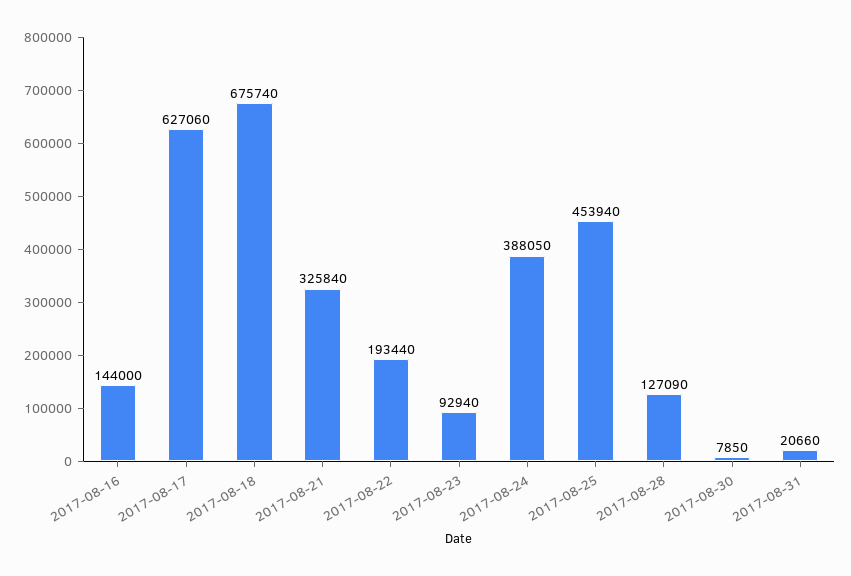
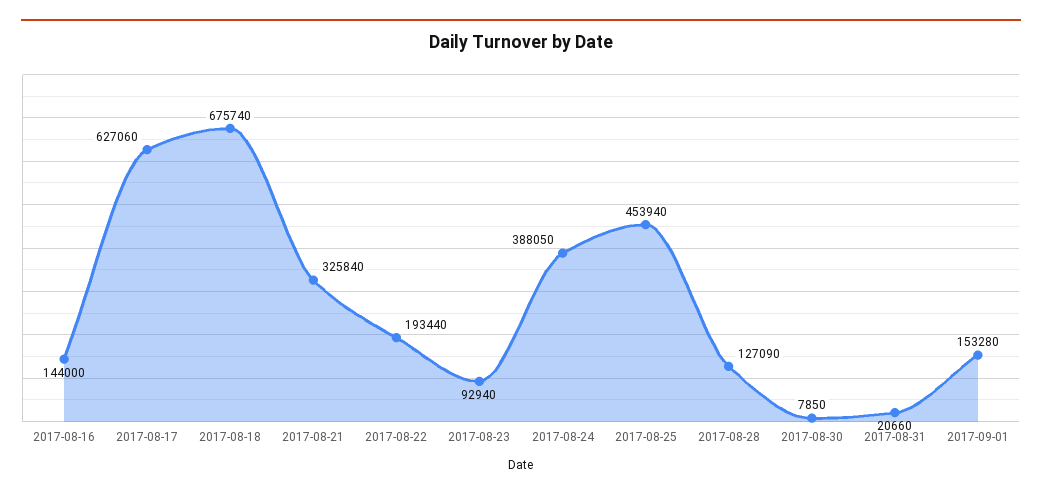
2017-09-01: none -> 153280

